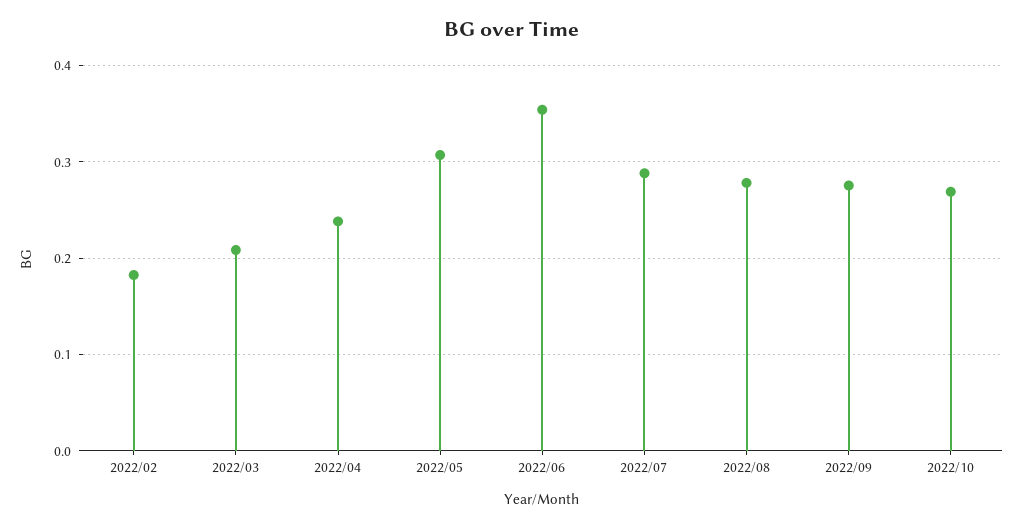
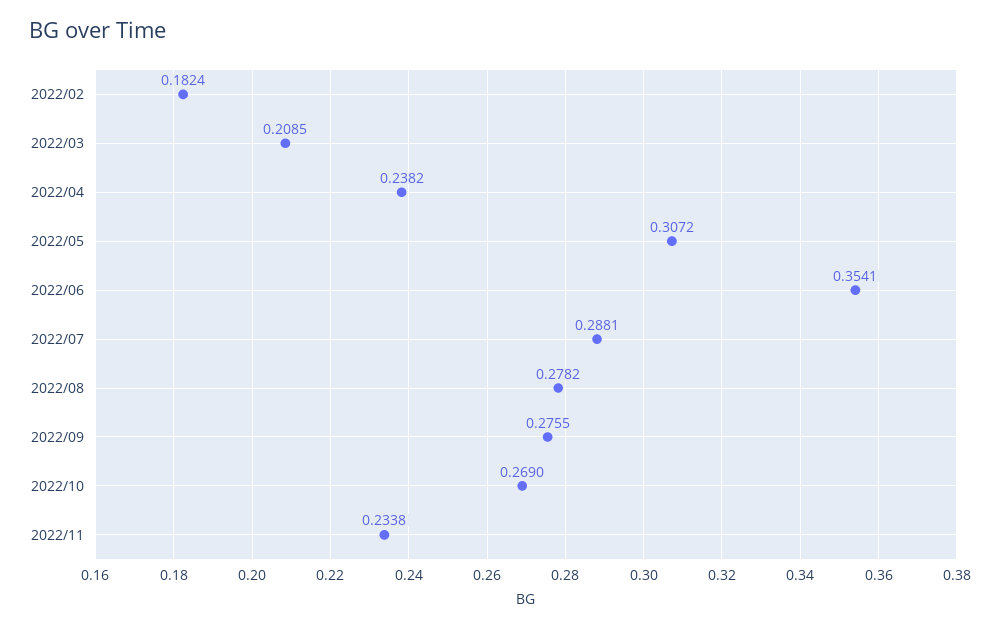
2022/11: none -> 0.2338

